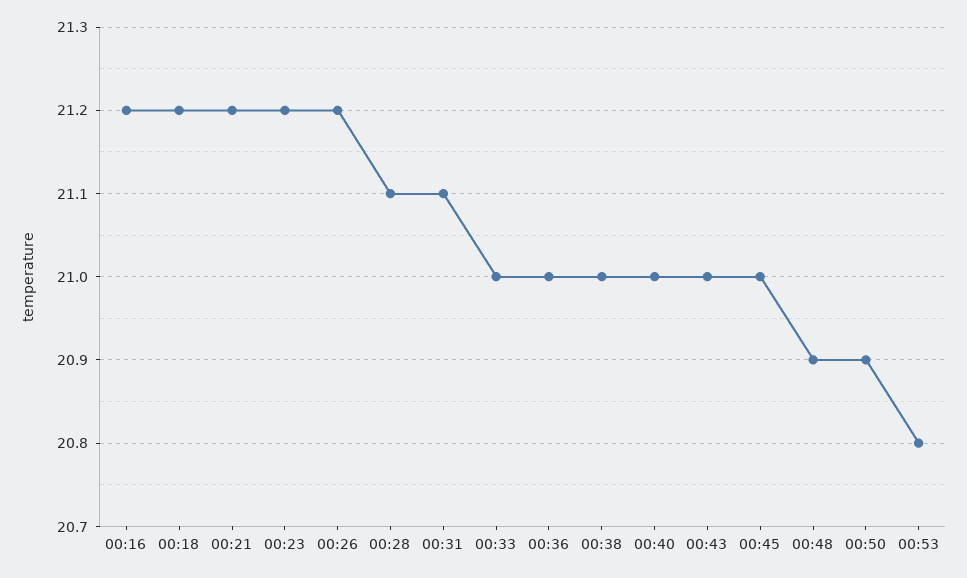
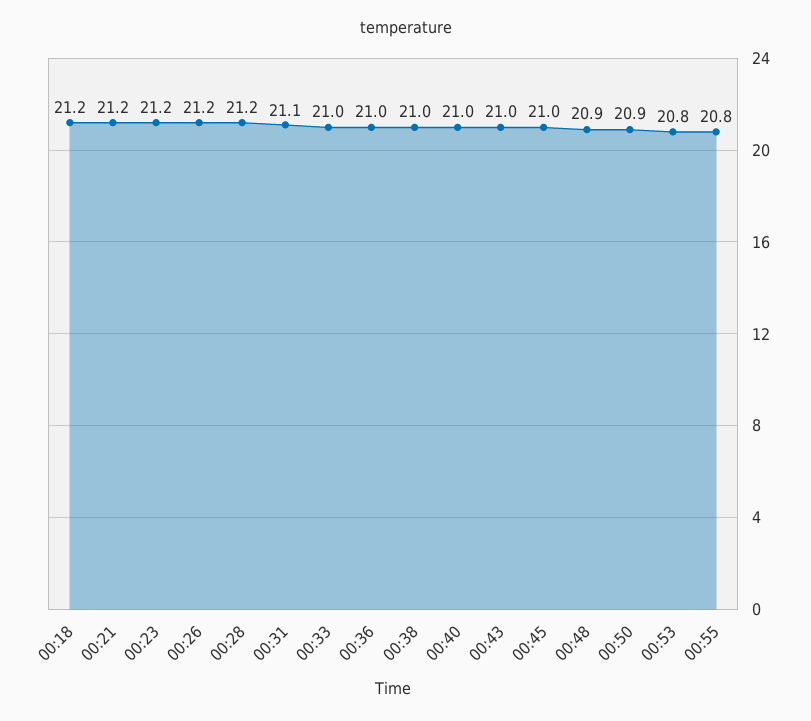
00:16: 21.2 -> none
00:28: 21.1 -> 21.2
00:55: none -> 20.8

